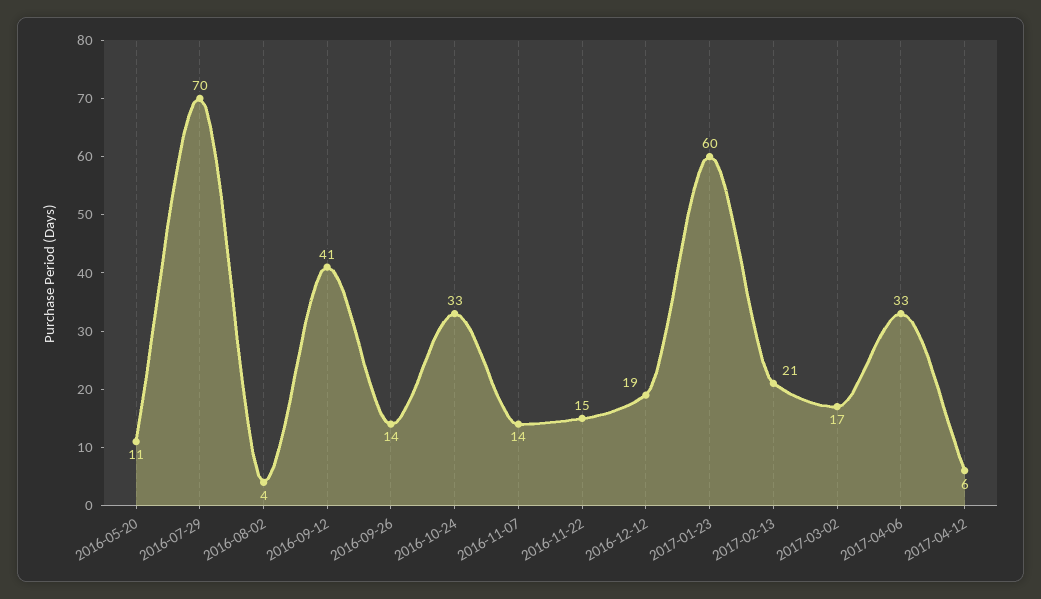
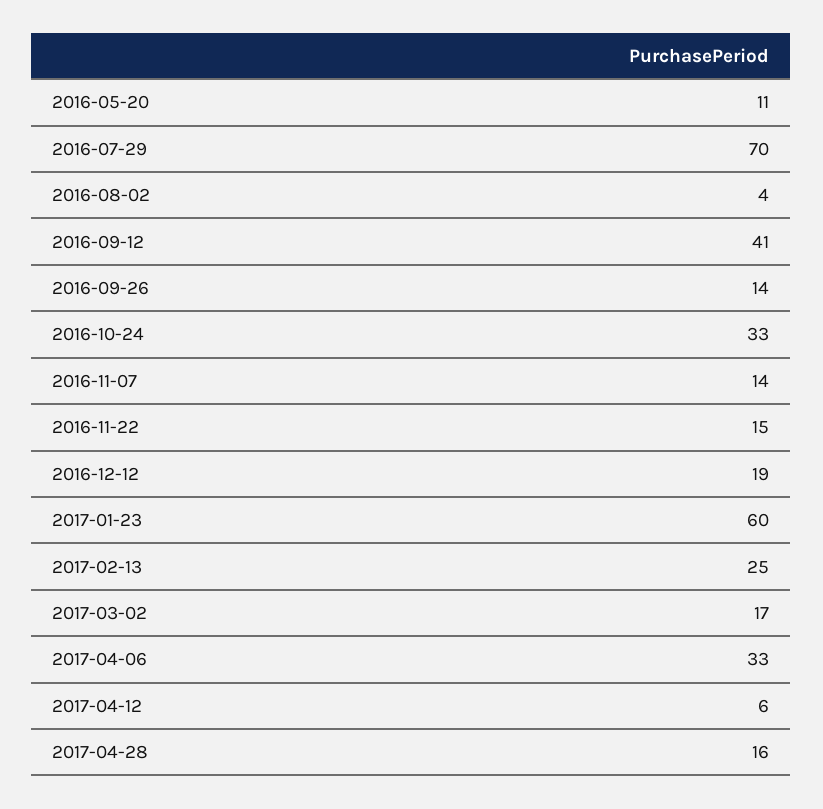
2017-02-13: 21 -> 25
2017-04-28: none -> 16

